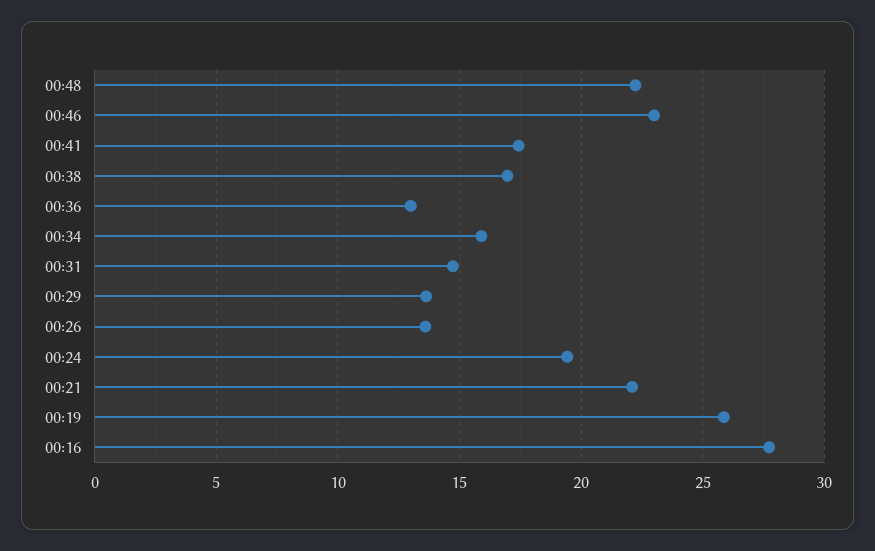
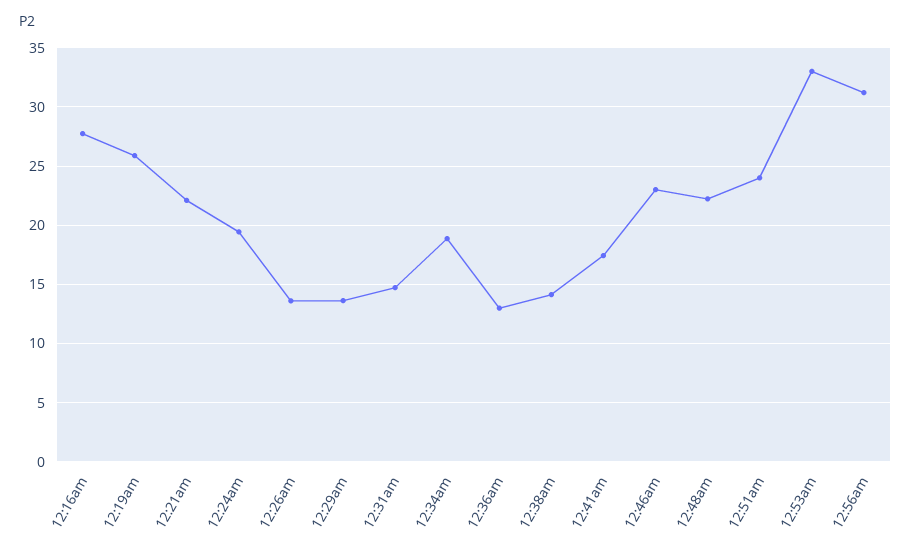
00:38: 17 -> 14
00:34: 16 -> 19
12:51am: none -> 24
12:53am: none -> 33
12:56am: none -> 31

